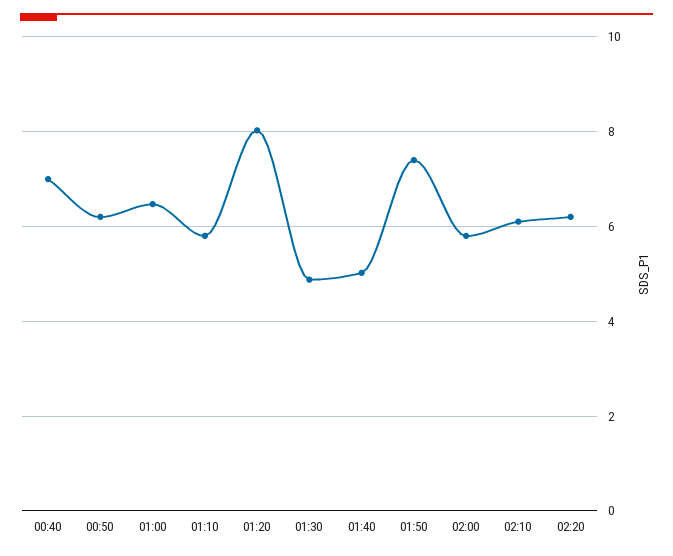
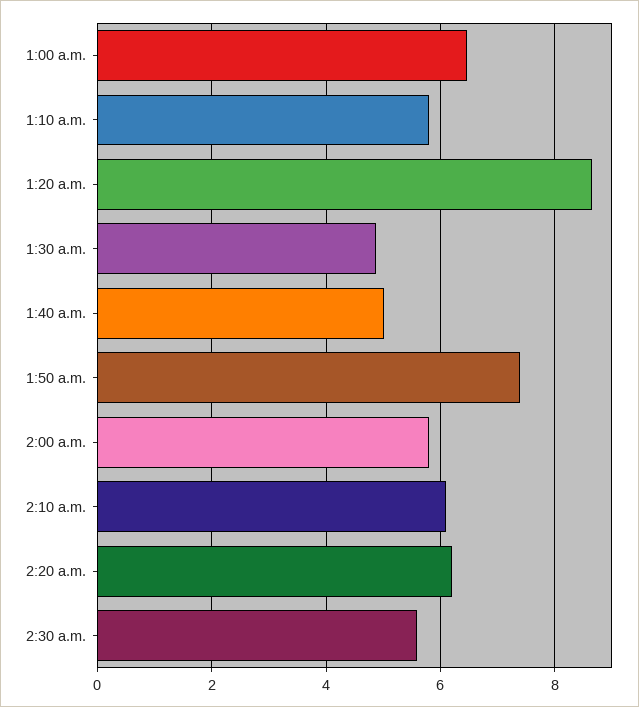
00:40: 7 -> none
00:50: 6.2 -> none
01:20: 8 -> 8.6
2:30 a.m.: none -> 5.6

